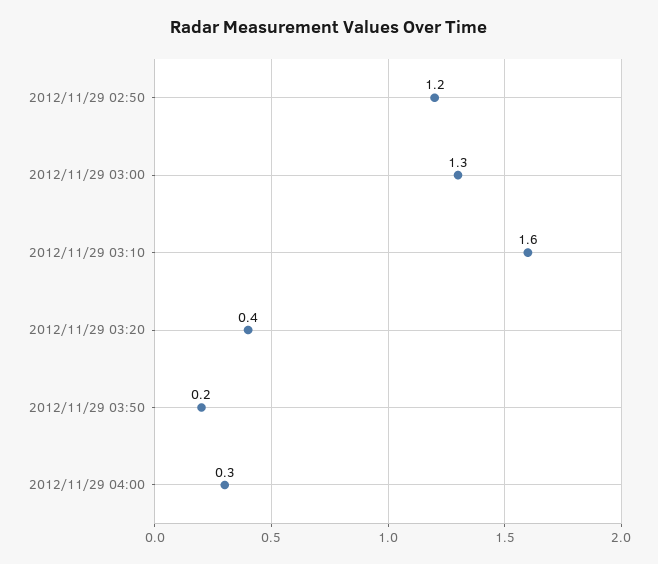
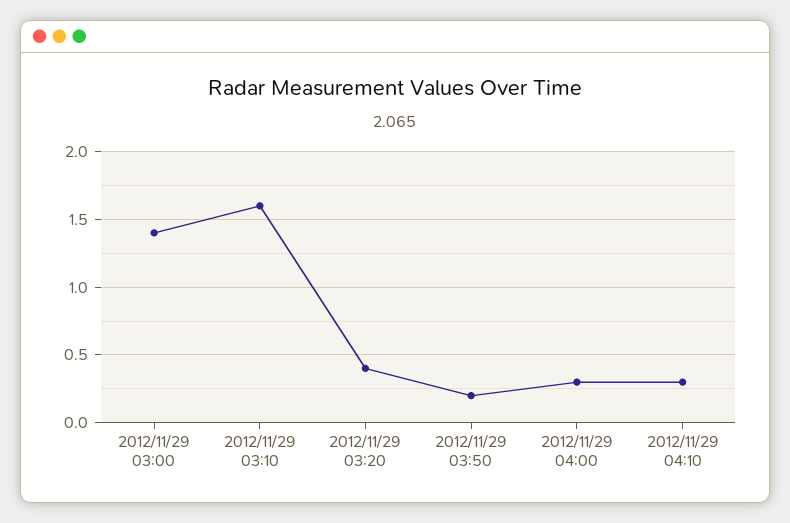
2012/11/29 02:50: 1.2 -> none
2012/11/29 03:00: 1.3 -> 1.4
2012/11/29 04:10: none -> 0.3

